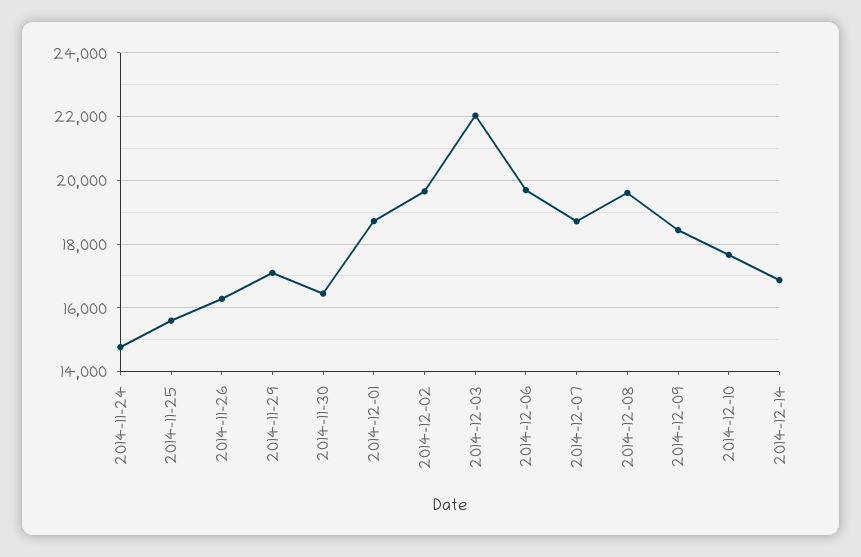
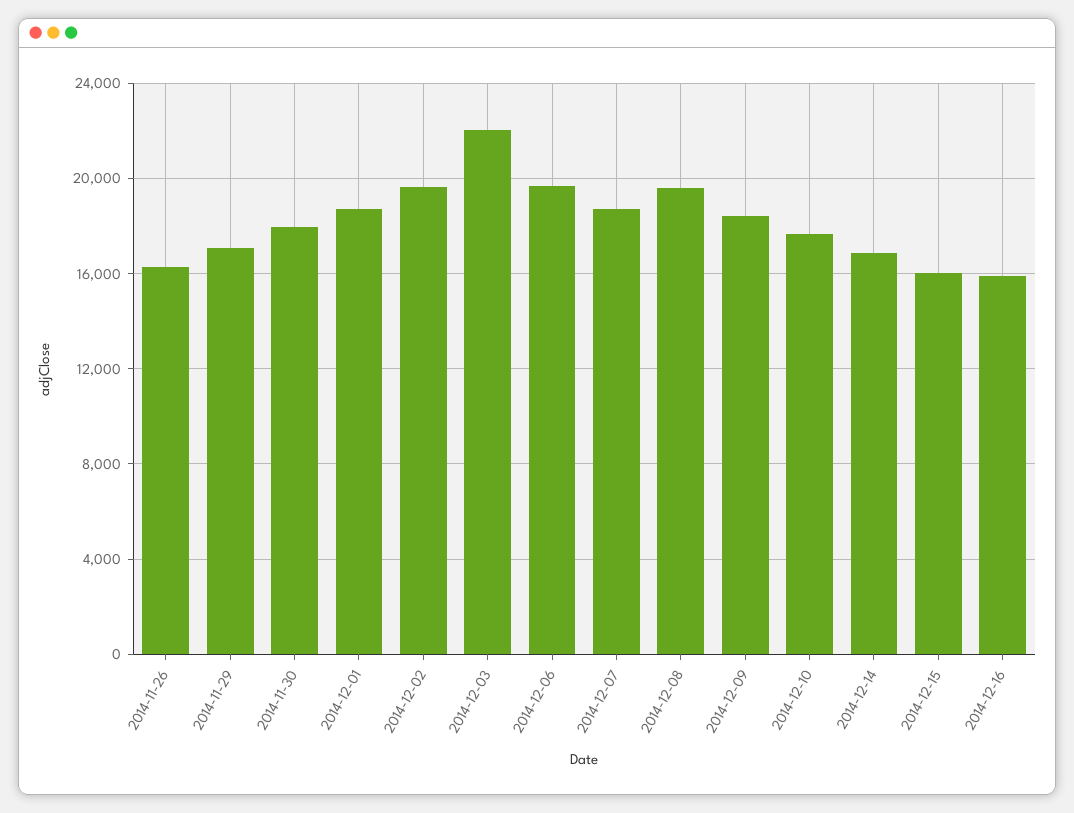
2014-11-24: 14800 -> none
2014-11-25: 15600 -> none
2014-11-30: 16400 -> 18000
2014-12-15: none -> 16000
2014-12-16: none -> 16000

